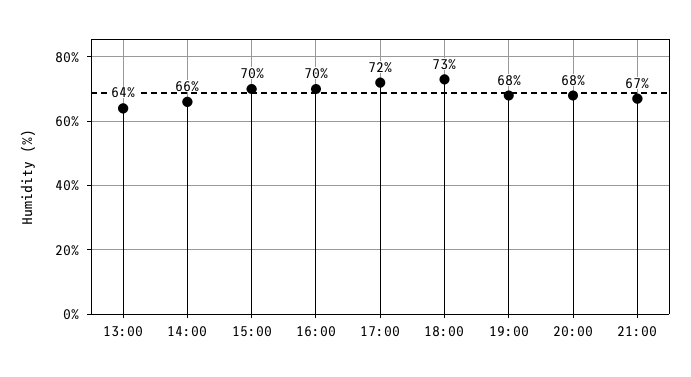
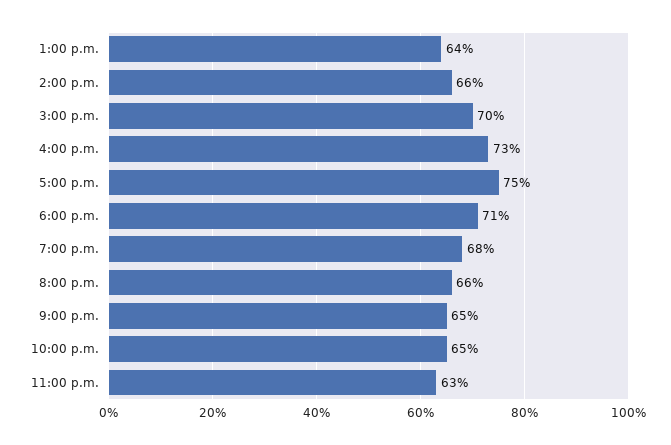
16:00: 70 -> 73
17:00: 72 -> 75
18:00: 73 -> 71
20:00: 68 -> 66
21:00: 67 -> 65
10:00 p.m.: none -> 65
11:00 p.m.: none -> 63

